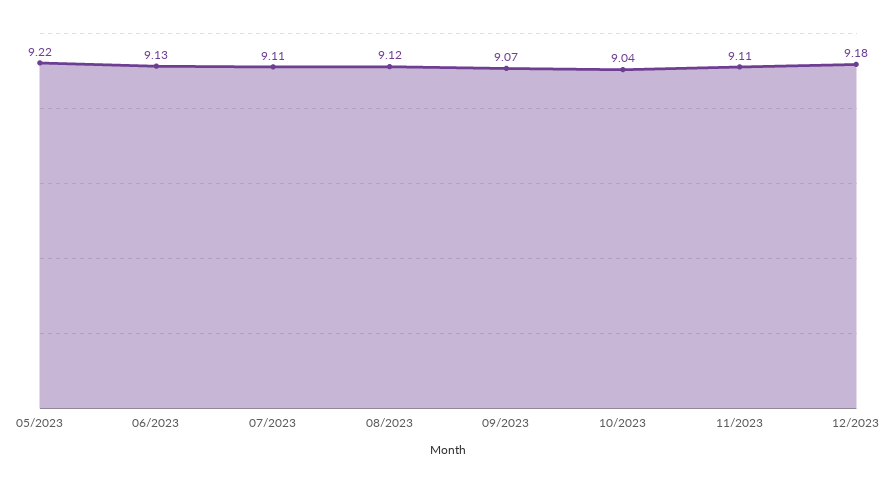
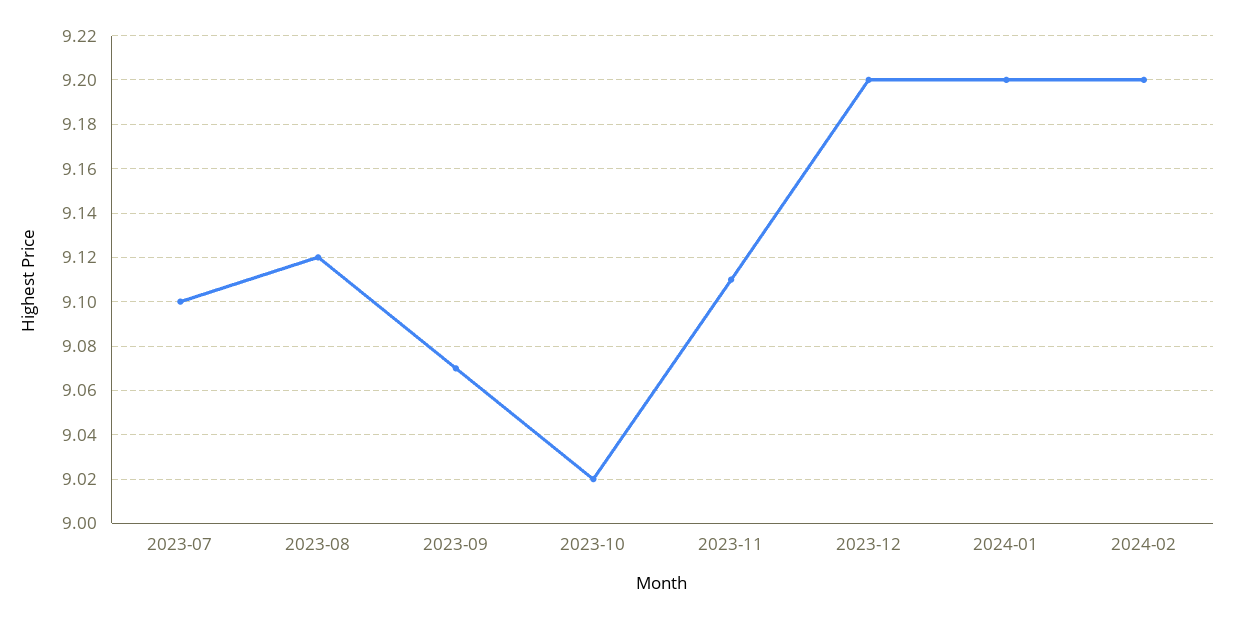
05/2023: 9.22 -> none
06/2023: 9.13 -> none
07/2023: 9.11 -> 9.1
10/2023: 9.04 -> 9.02
12/2023: 9.18 -> 9.2
2024-01: none -> 9.2
2024-02: none -> 9.2

